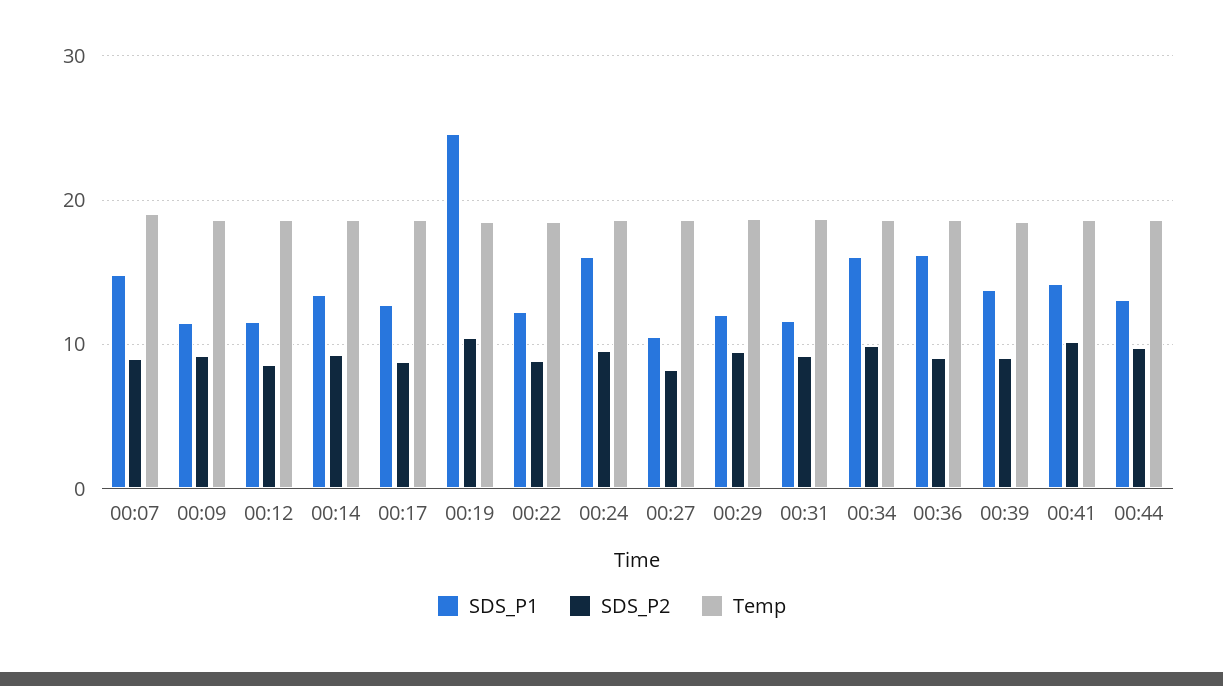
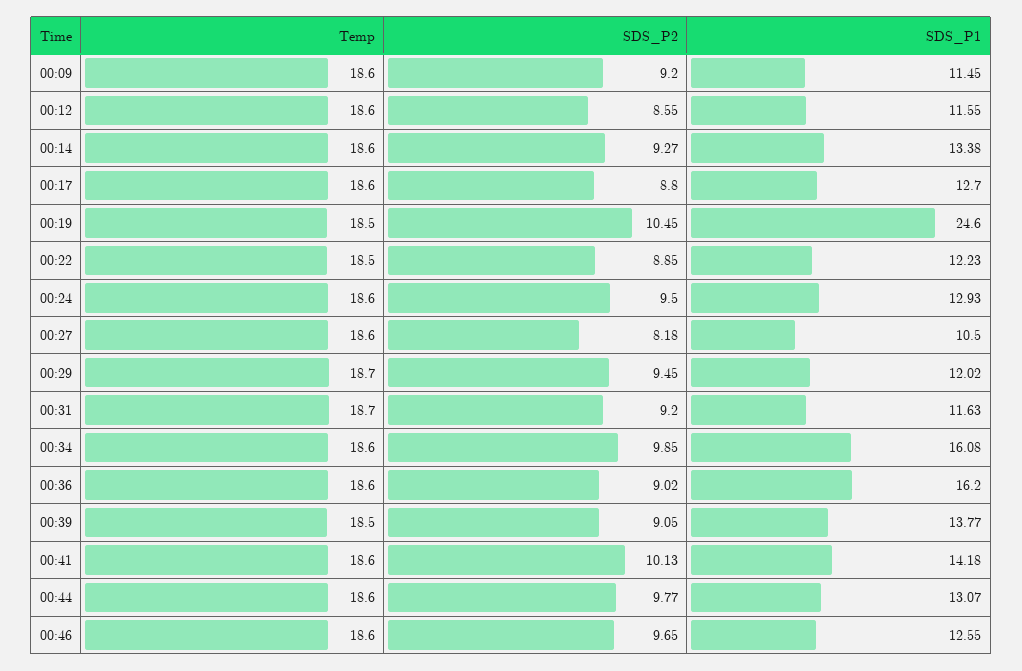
SDS_P1, 00:07: 15 -> none
SDS_P2, 00:07: 9 -> none
Temp, 00:07: 19 -> none
SDS_P1, 00:24: 16 -> 12.93
Temp, 00:46: none -> 18.6
SDS_P2, 00:46: none -> 9.65
SDS_P1, 00:46: none -> 12.55

